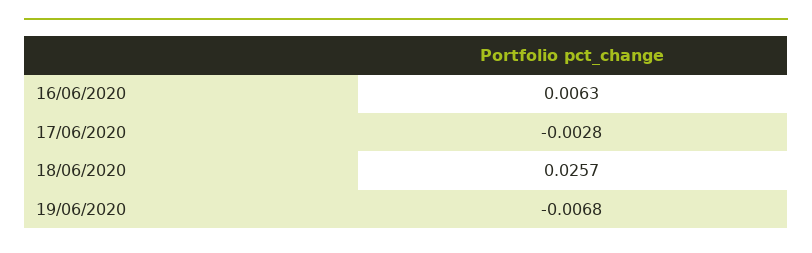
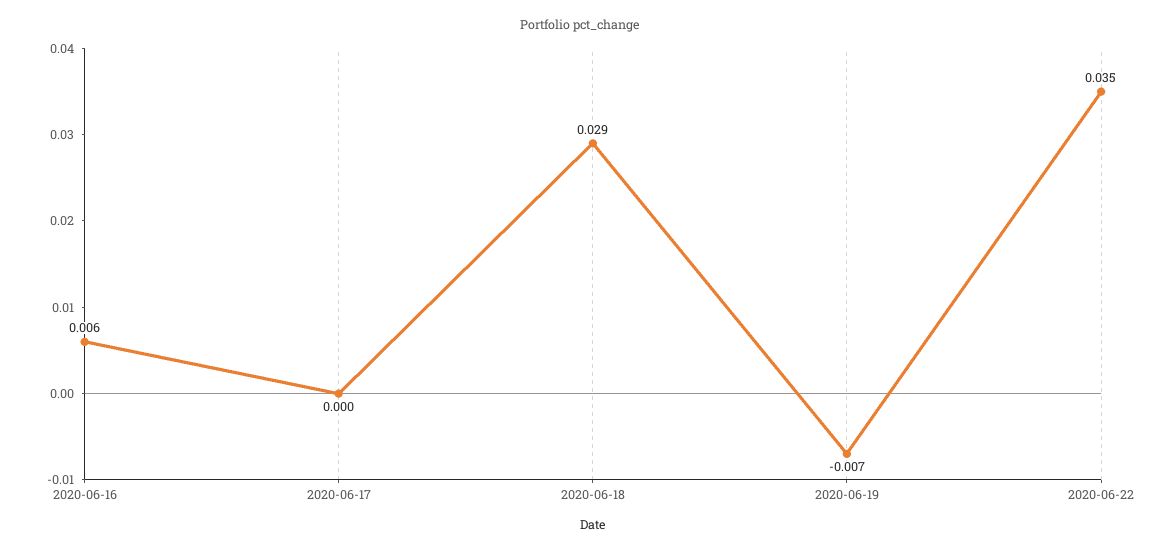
17/06/2020: -0.0028 -> 0
18/06/2020: 0.0257 -> 0.029
2020-06-22: none -> 0.035

